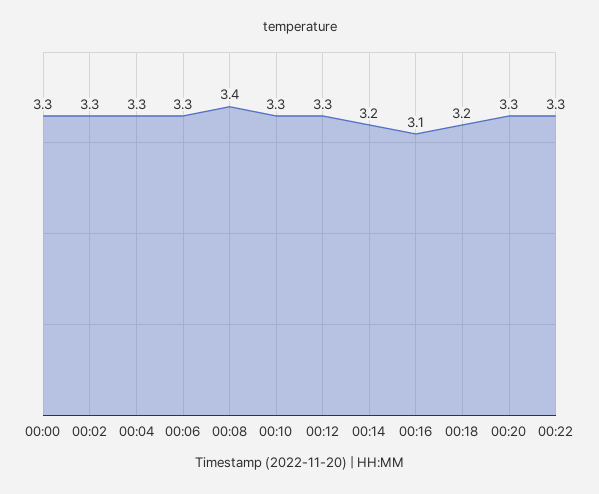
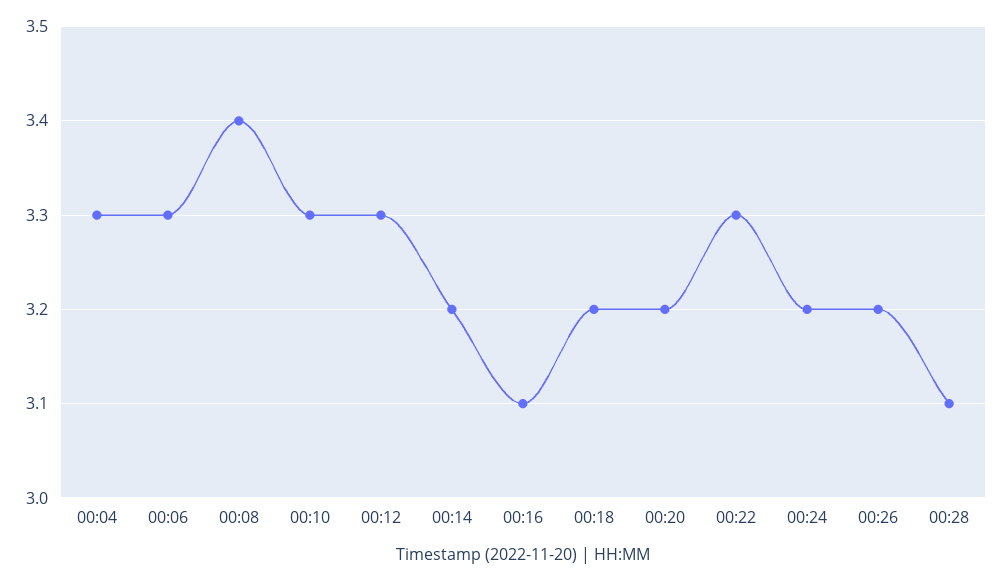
00:00: 3.3 -> none
00:02: 3.3 -> none
00:20: 3.3 -> 3.2
00:24: none -> 3.2
00:26: none -> 3.2
00:28: none -> 3.1

